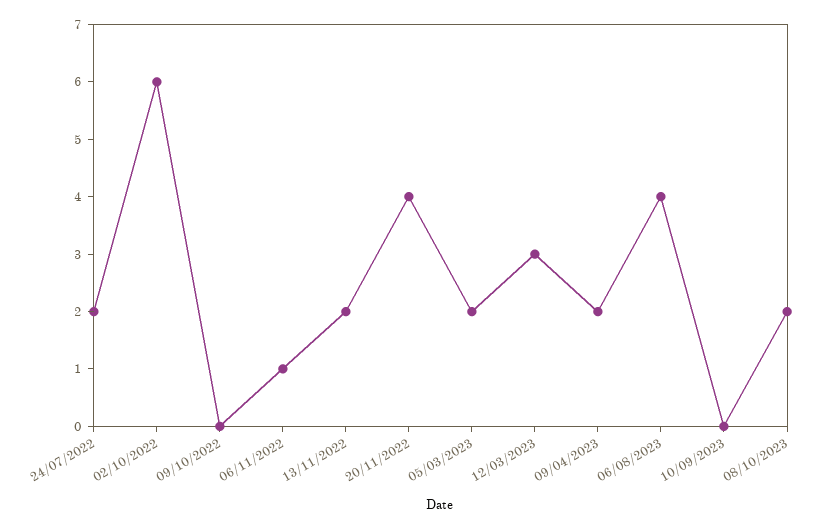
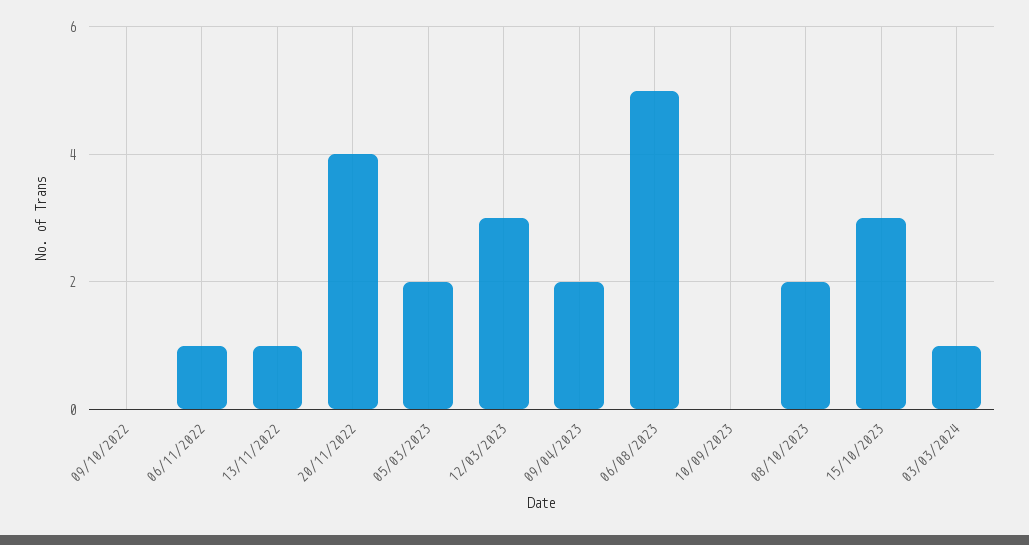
24/07/2022: 2 -> none
02/10/2022: 6 -> none
13/11/2022: 2 -> 1
06/08/2023: 4 -> 5
15/10/2023: none -> 3
03/03/2024: none -> 1

